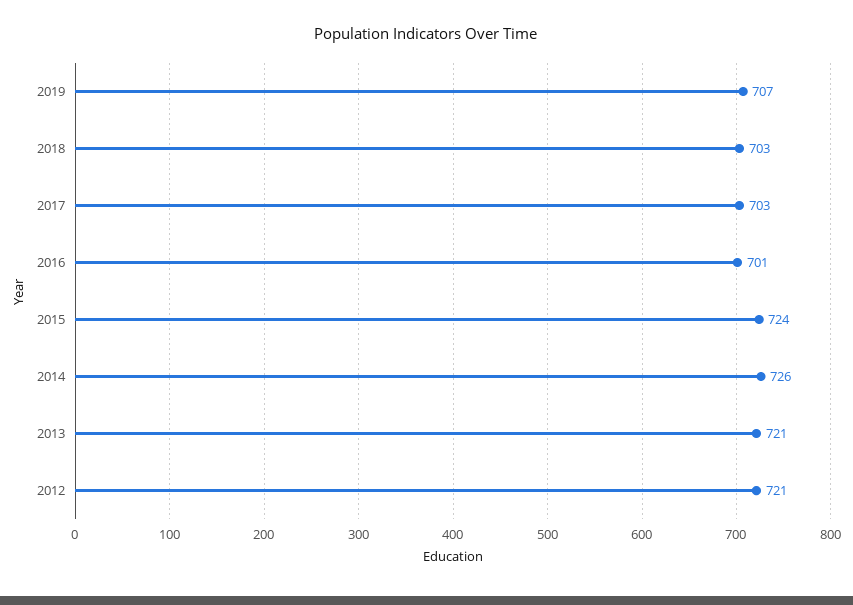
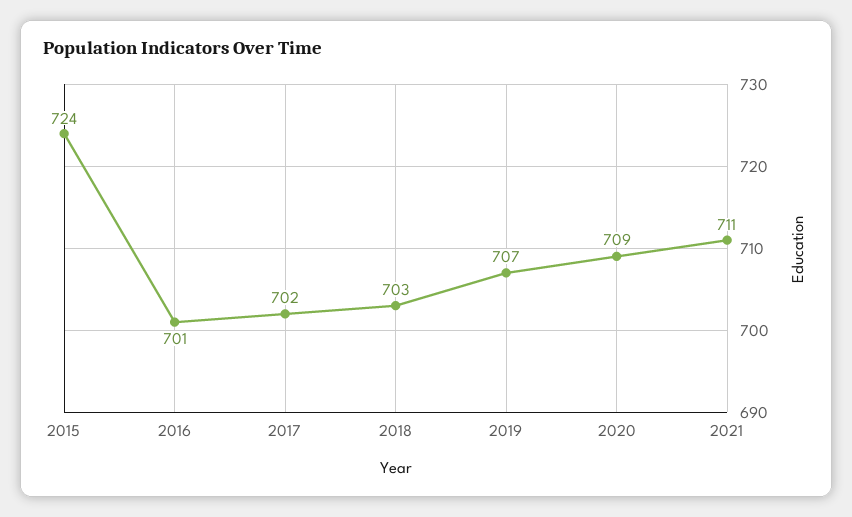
2017: 703 -> 702
2014: 726 -> none
2013: 721 -> none
2012: 721 -> none
2020: none -> 709
2021: none -> 711

